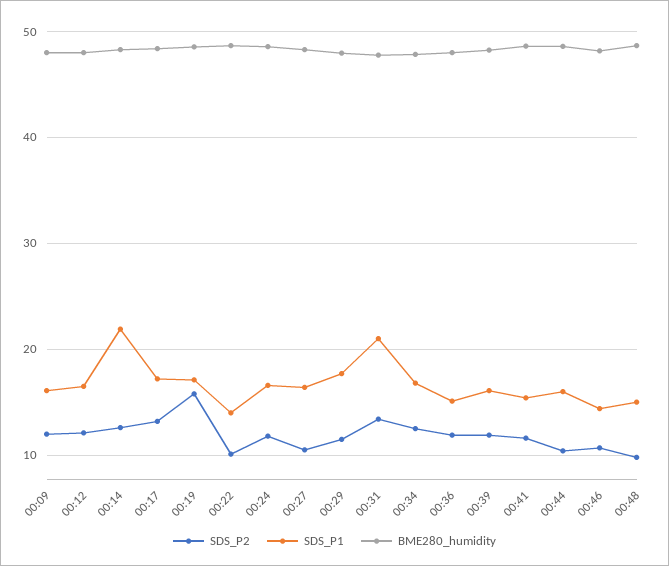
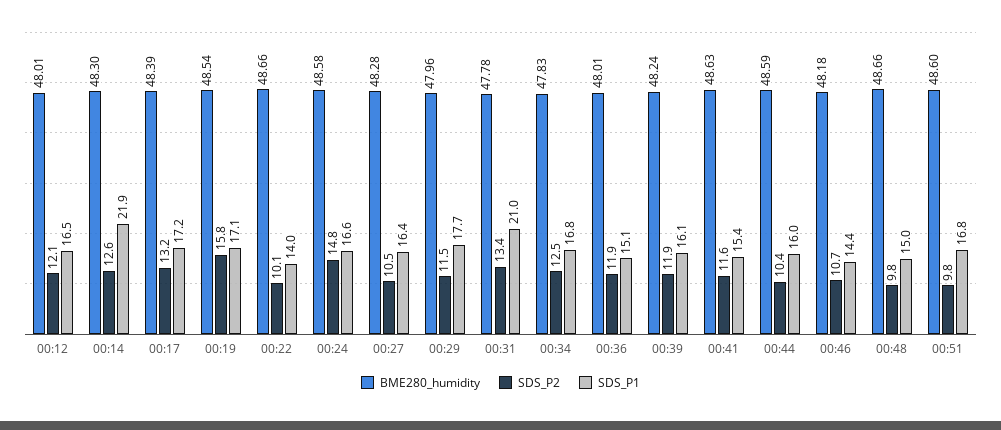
SDS_P2, 00:09: 12 -> none
SDS_P1, 00:09: 16 -> none
BME280_humidity, 00:09: 48 -> none
SDS_P2, 00:24: 12 -> 14.8
BME280_humidity, 00:51: none -> 48.6
SDS_P2, 00:51: none -> 9.8
SDS_P1, 00:51: none -> 16.8

